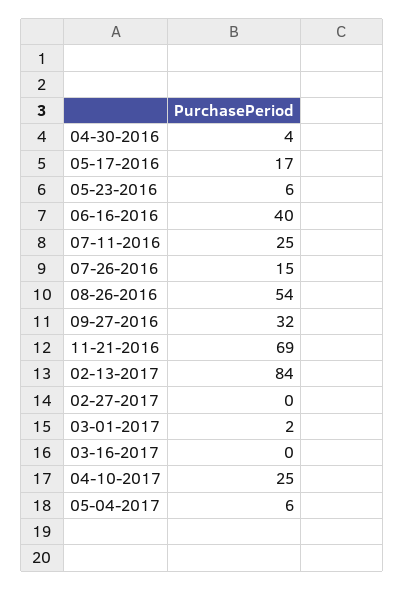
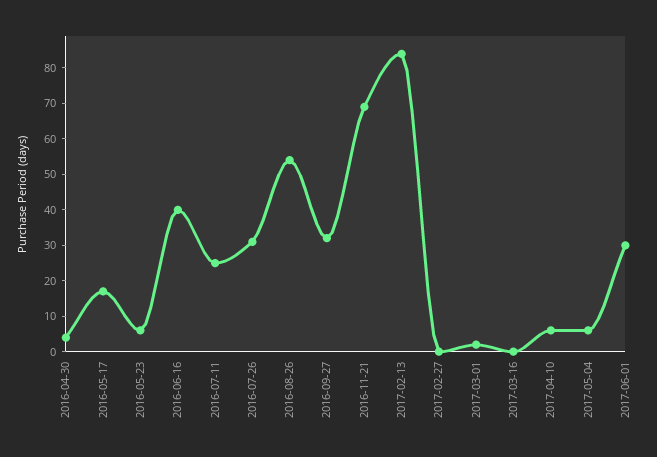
07-26-2016: 15 -> 30
04-10-2017: 25 -> 5
2017-06-01: none -> 30

